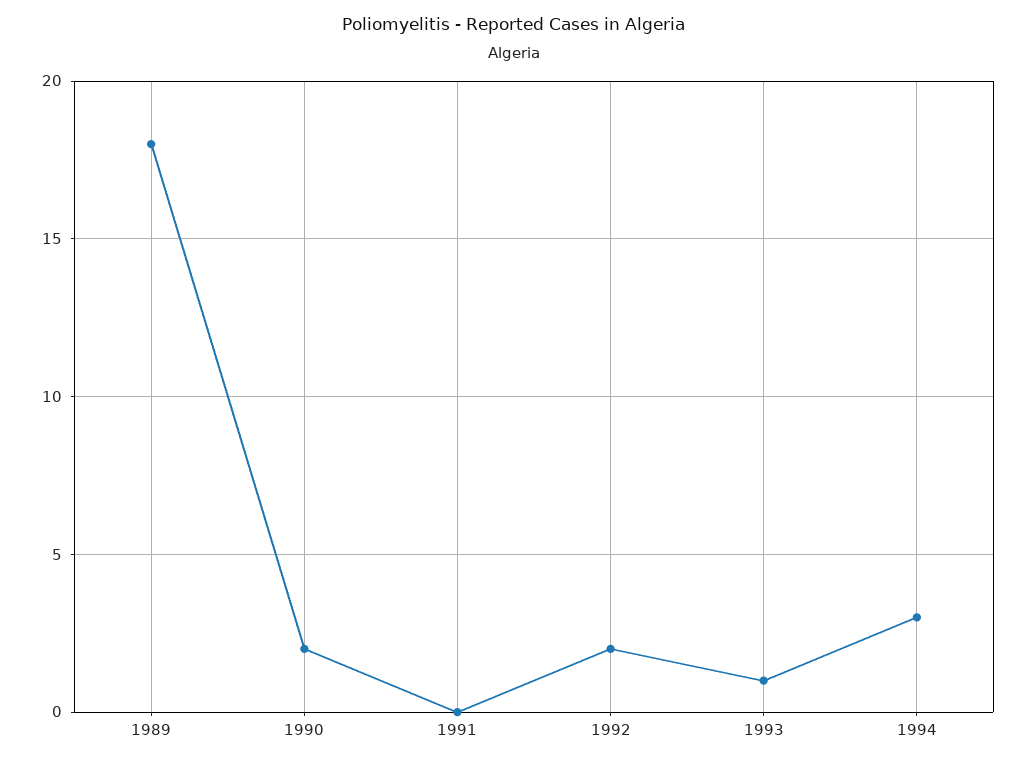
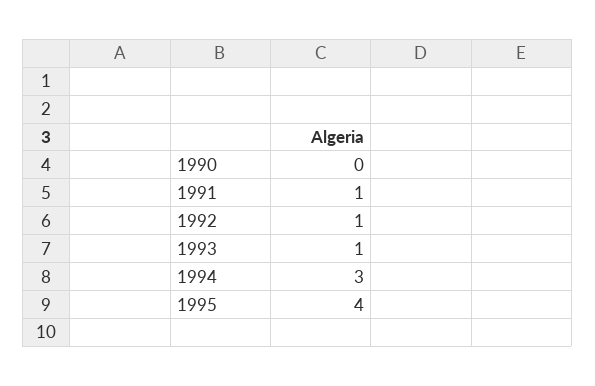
1989: 18 -> none
1990: 2 -> 0
1991: 0 -> 1
1992: 2 -> 1
1995: none -> 4

